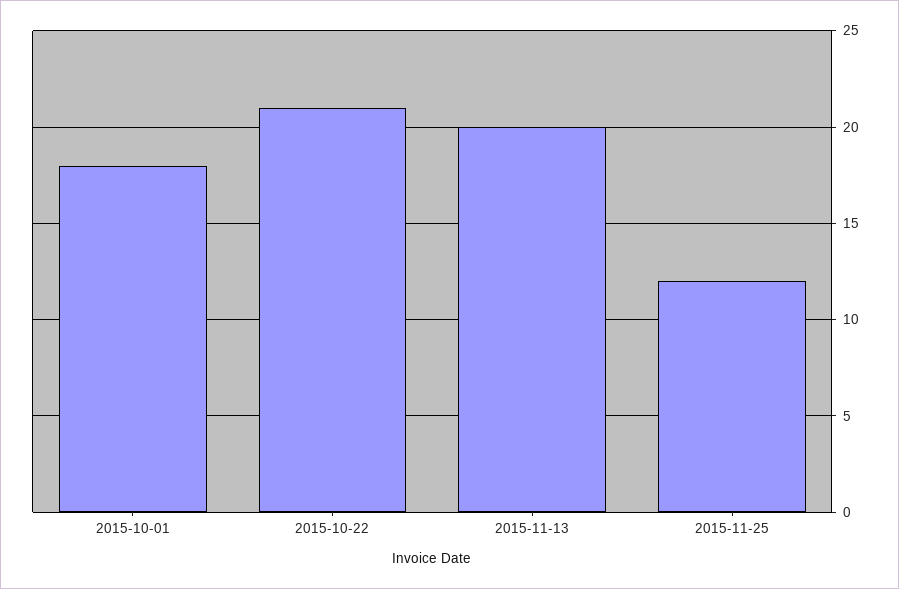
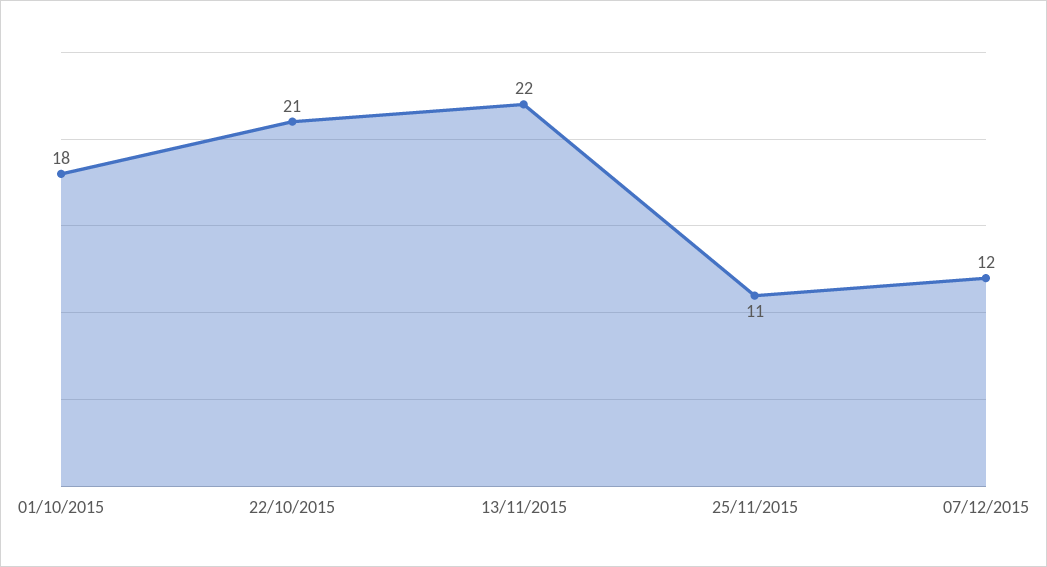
2015-11-13: 20 -> 22
2015-11-25: 12 -> 11
07/12/2015: none -> 12

